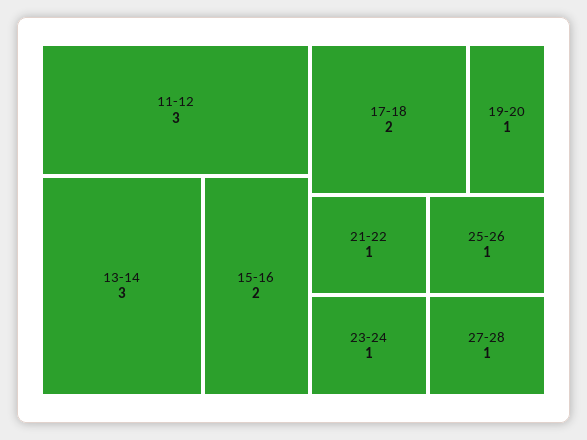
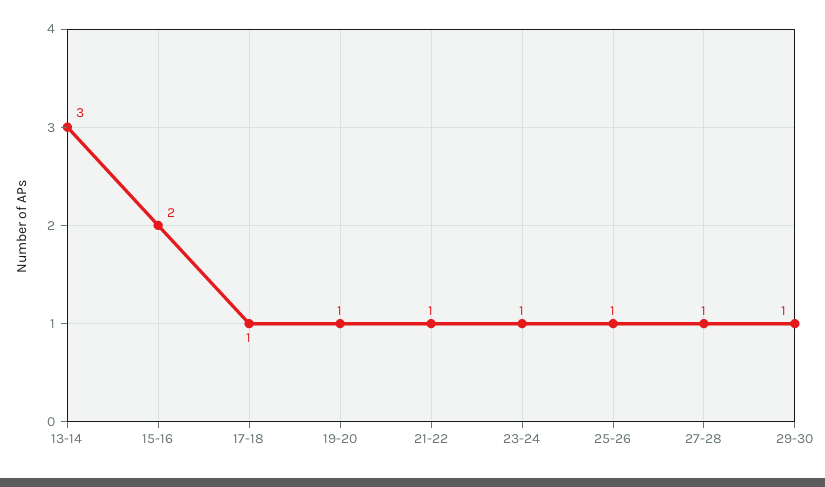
11-12: 3 -> none
17-18: 2 -> 1
29-30: none -> 1

